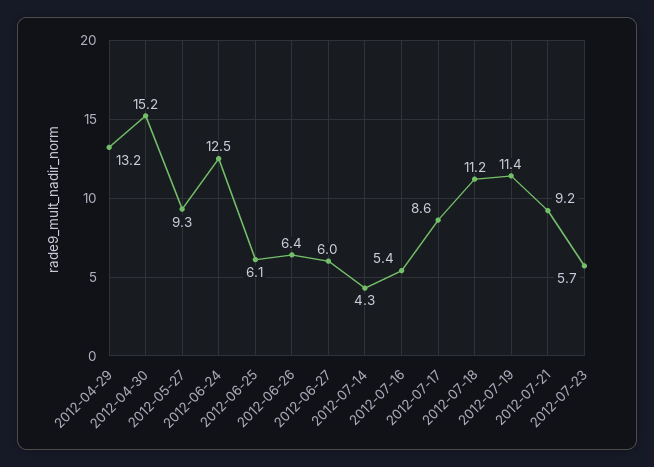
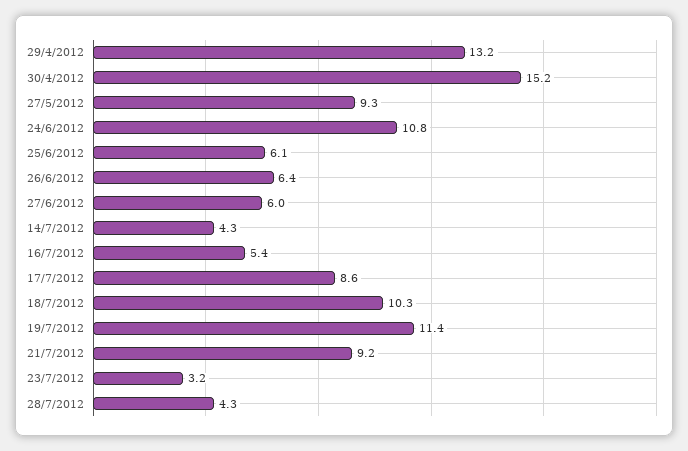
2012-06-24: 12.5 -> 10.8
2012-07-18: 11.2 -> 10.3
2012-07-23: 5.7 -> 3.2
28/7/2012: none -> 4.3

